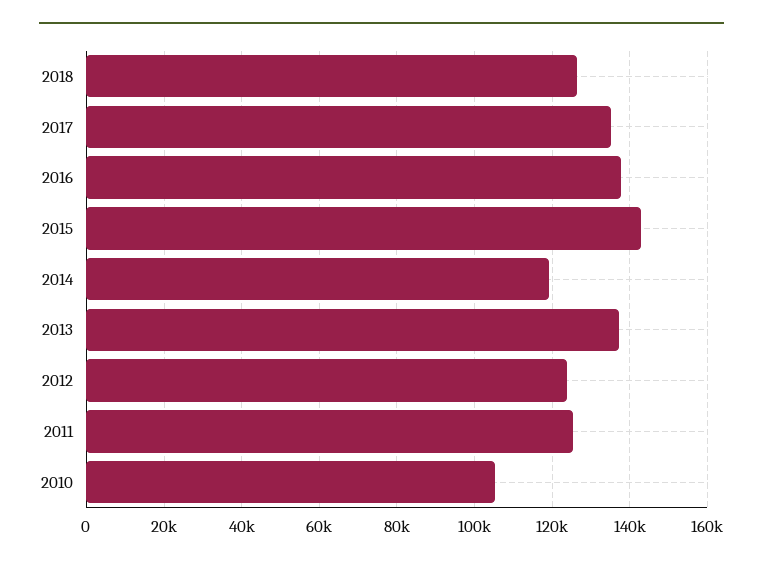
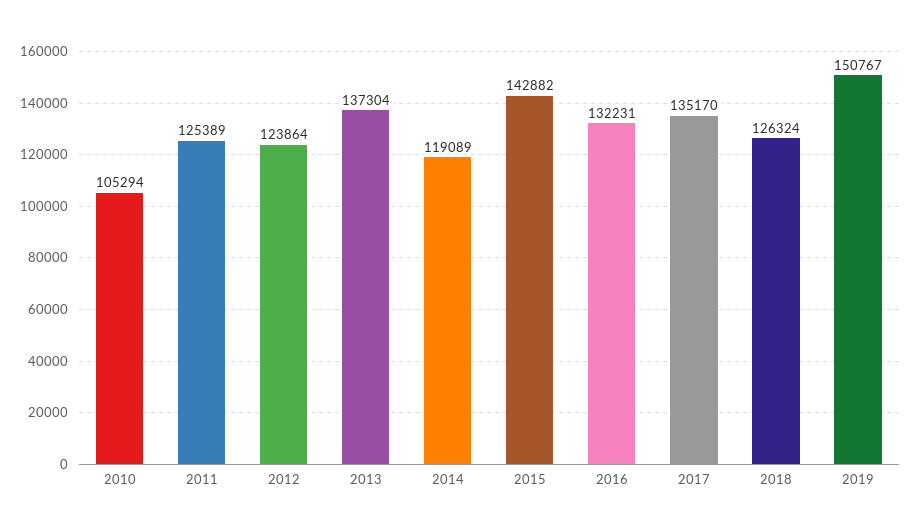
2016: 138000 -> 132231
2019: none -> 150767

